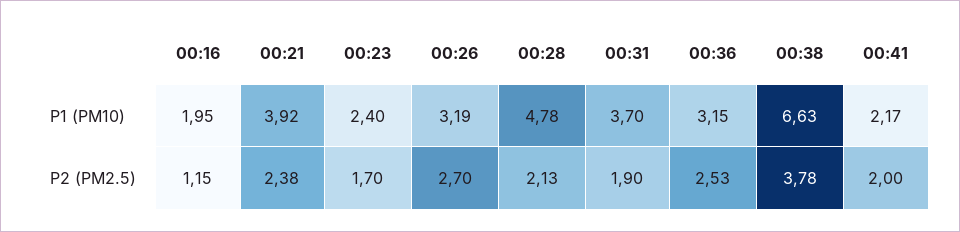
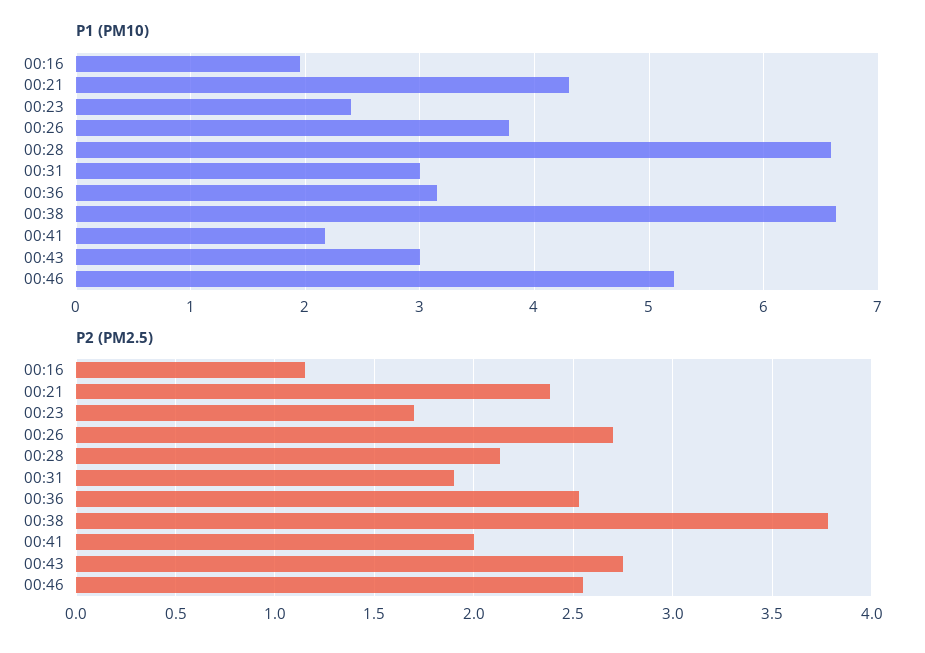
P1 (PM10), 00:21: 3.92 -> 4.3
P1 (PM10), 00:26: 3.19 -> 3.8
P1 (PM10), 00:28: 4.78 -> 6.6
P1 (PM10), 00:31: 3.7 -> 3
P1 (PM10), 00:43: none -> 3
P1 (PM10), 00:46: none -> 5.2
P2 (PM2.5), 00:43: none -> 2.75
P2 (PM2.5), 00:46: none -> 2.55

